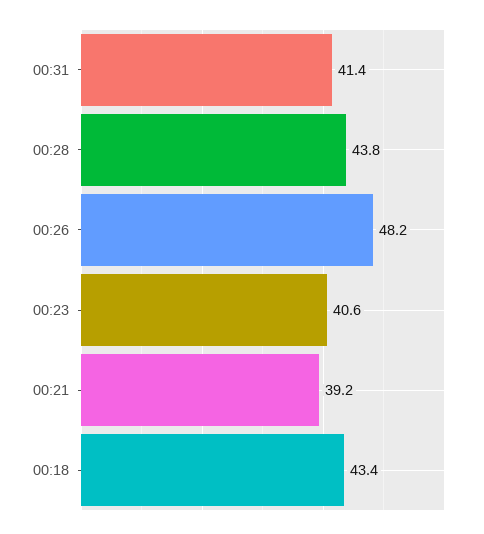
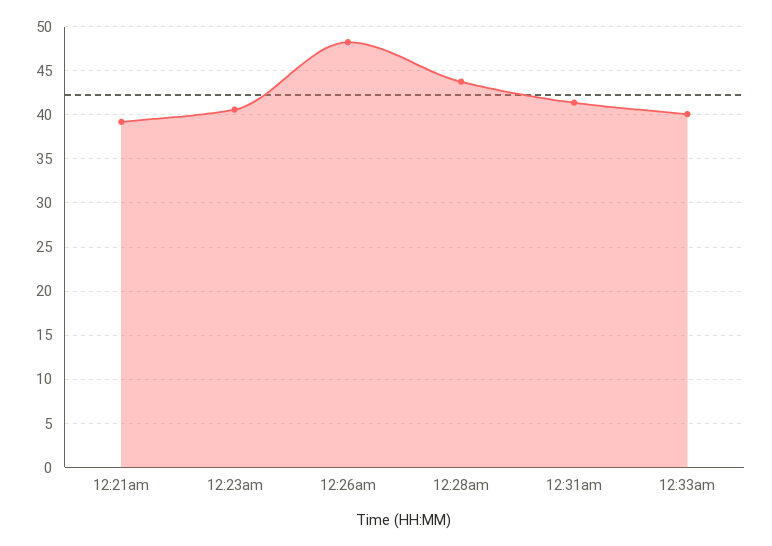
00:18: 43.4 -> none
12:33am: none -> 40

